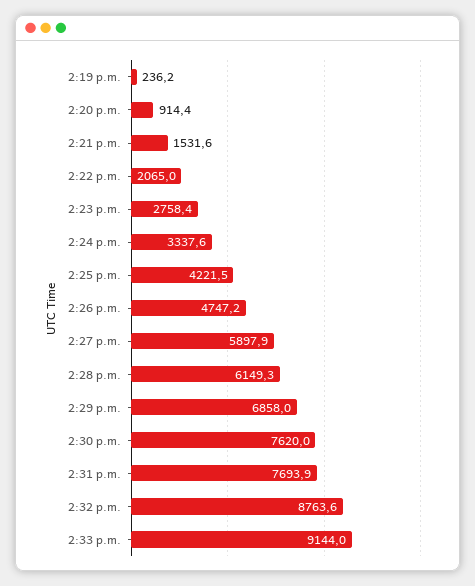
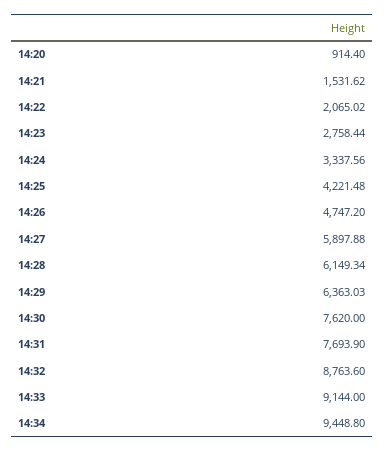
2:19 p.m.: 236.2 -> none
2:29 p.m.: 6858 -> 6363.03
14:34: none -> 9448.8

